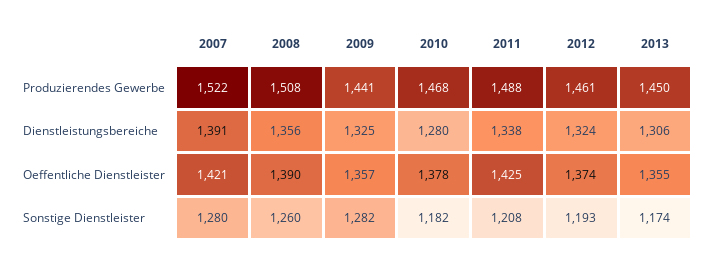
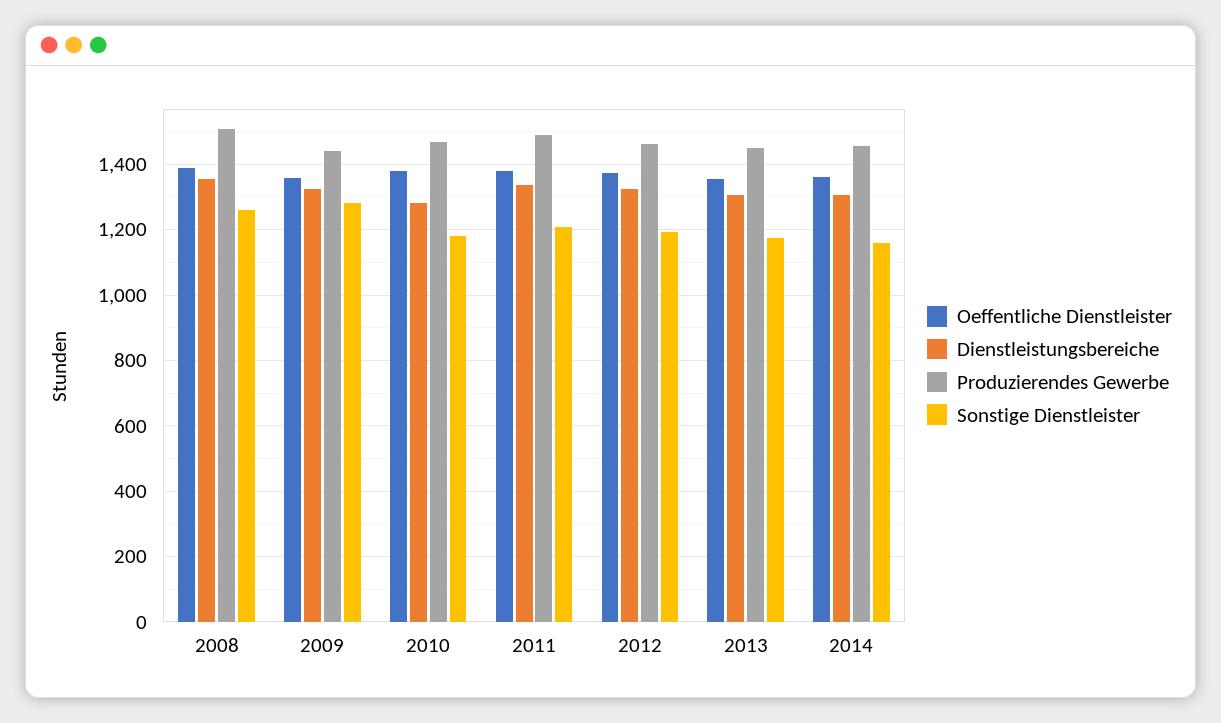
Produzierendes Gewerbe, 2007: 1522 -> none
Dienstleistungsbereiche, 2007: 1391 -> none
Oeffentliche Dienstleister, 2007: 1421 -> none
Oeffentliche Dienstleister, 2011: 1425 -> 1380
Sonstige Dienstleister, 2007: 1280 -> none
Oeffentliche Dienstleister, 2014: none -> 1360
Dienstleistungsbereiche, 2014: none -> 1300
Produzierendes Gewerbe, 2014: none -> 1460
Sonstige Dienstleister, 2014: none -> 1160

